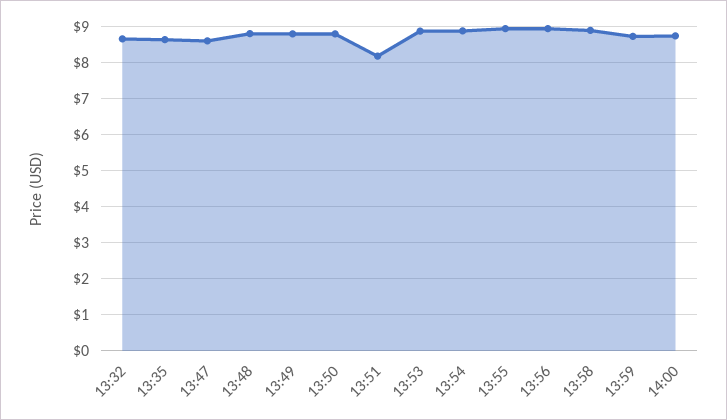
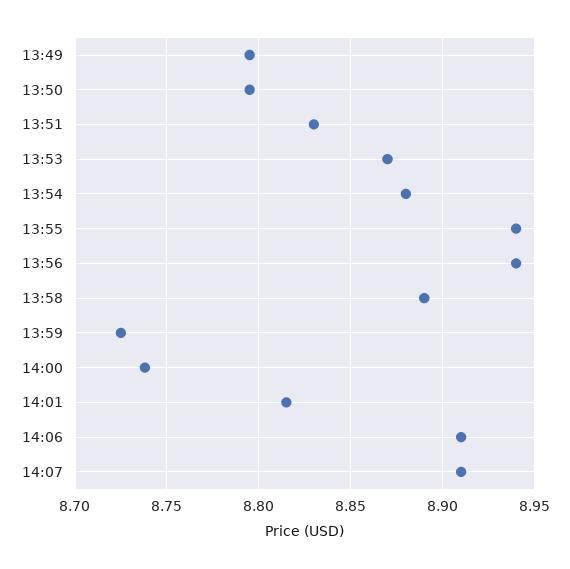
13:32: 8.6 -> none
13:35: 8.6 -> none
13:47: 8.6 -> none
13:48: 8.8 -> none
13:51: 8.2 -> 8.83
14:01: none -> 8.815
14:06: none -> 8.91
14:07: none -> 8.91

